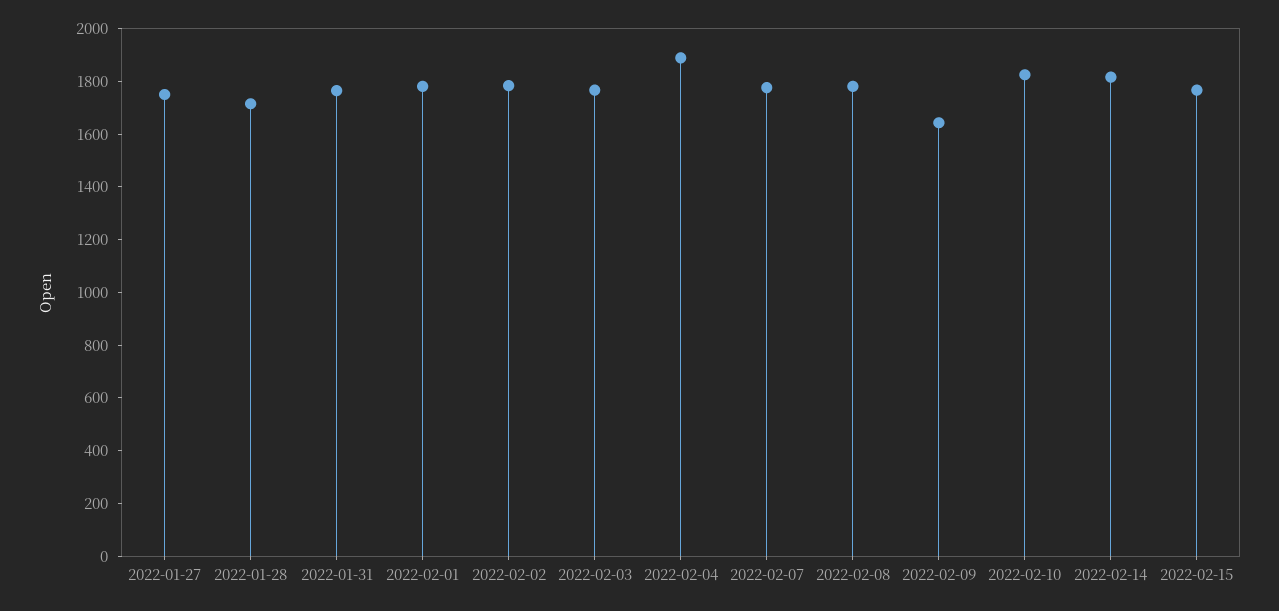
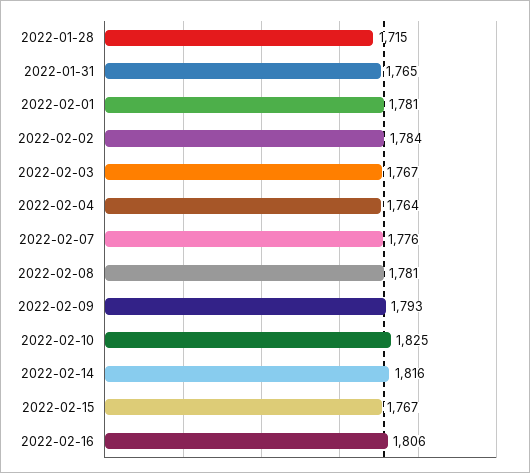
2022-01-27: 1750 -> none
2022-02-04: 1900 -> 1764
2022-02-09: 1650 -> 1793
2022-02-16: none -> 1806

